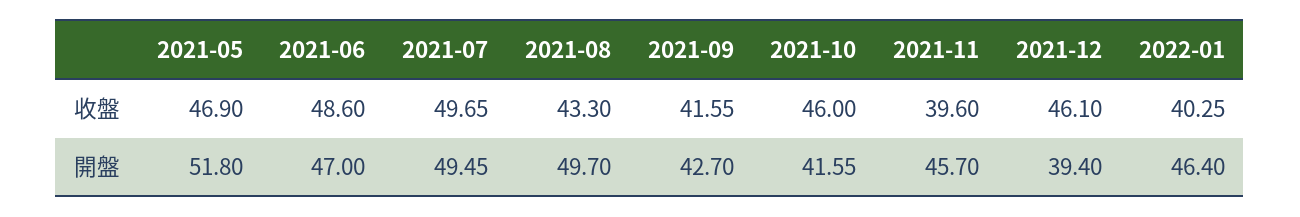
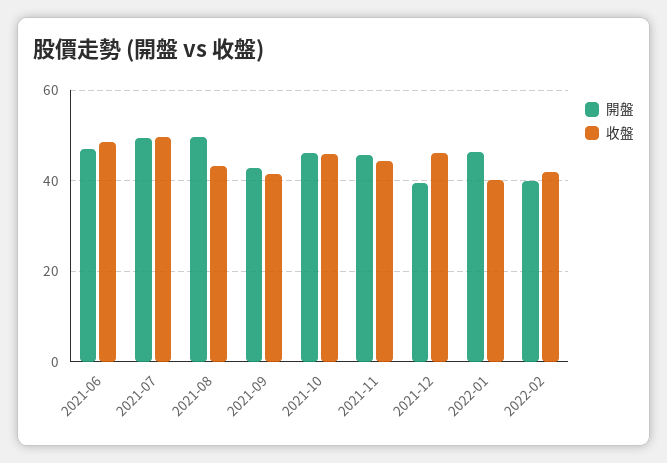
收盤, 2021-05: 46.9 -> none
收盤, 2021-11: 39.6 -> 44
開盤, 2021-05: 51.8 -> none
開盤, 2021-10: 41.55 -> 46
開盤, 2022-02: none -> 40
收盤, 2022-02: none -> 42

